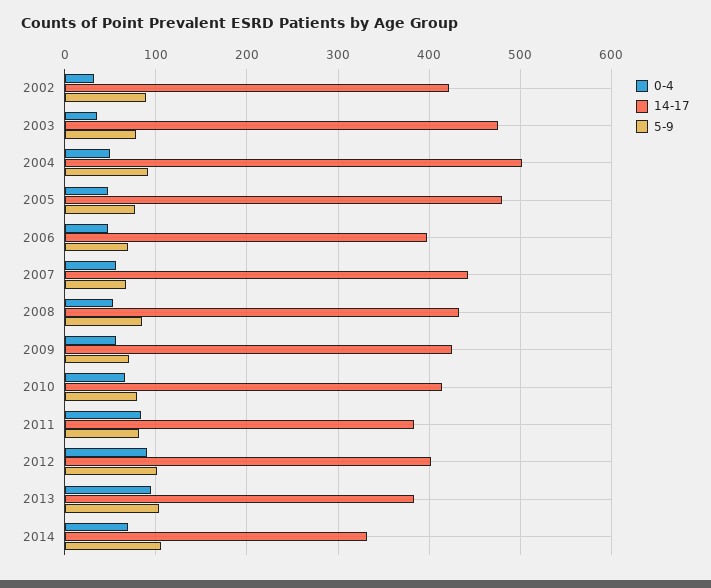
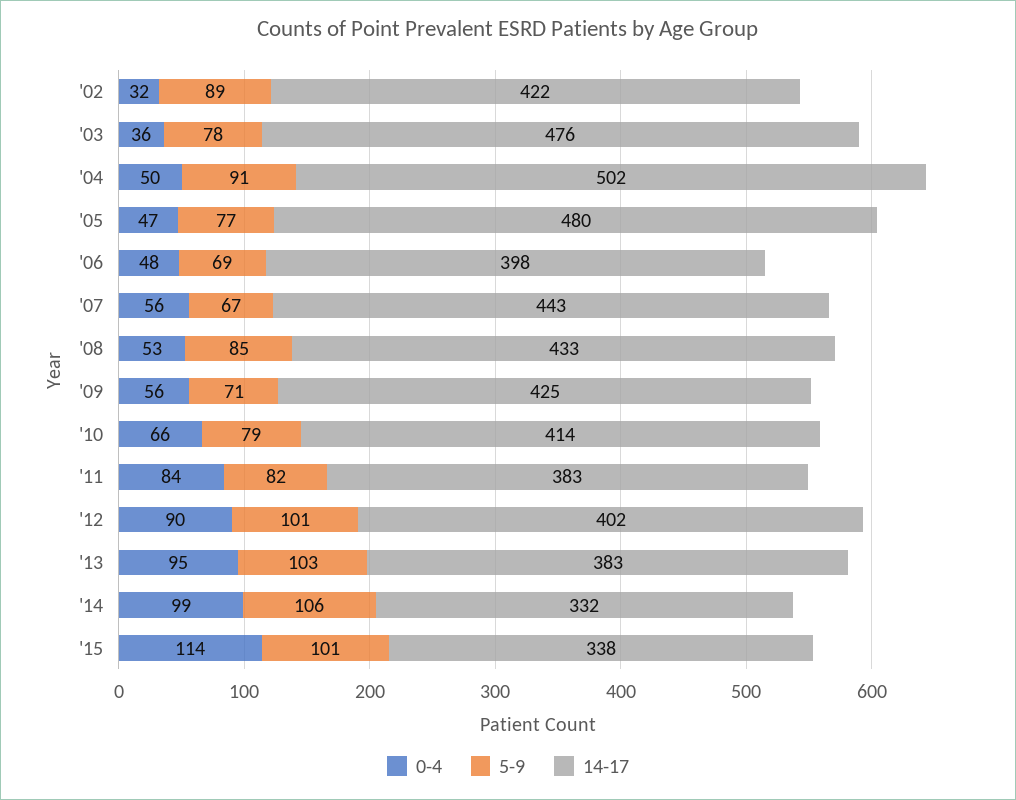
0-4, 2014: 70 -> 99
0-4, '15: none -> 114
5-9, '15: none -> 101
14-17, '15: none -> 338

